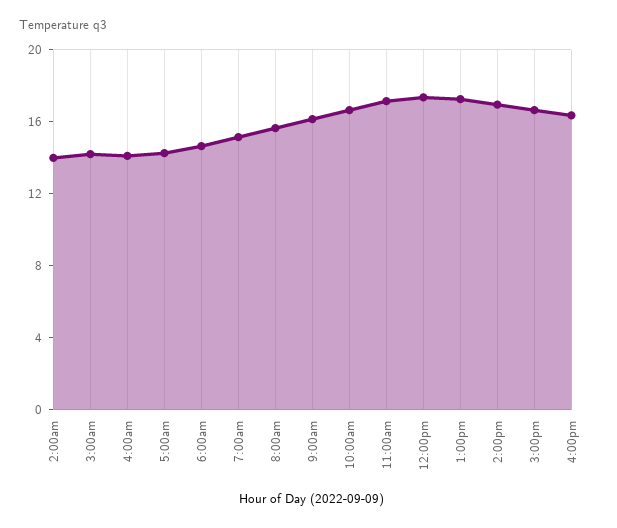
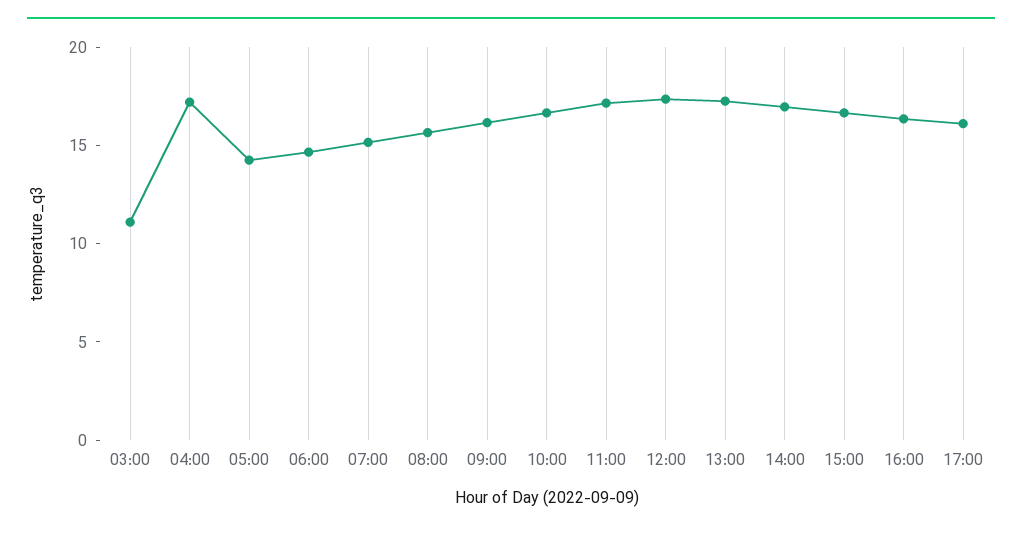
2:00am: 14 -> none
3:00am: 14 -> 11
4:00am: 14 -> 17
17:00: none -> 16

